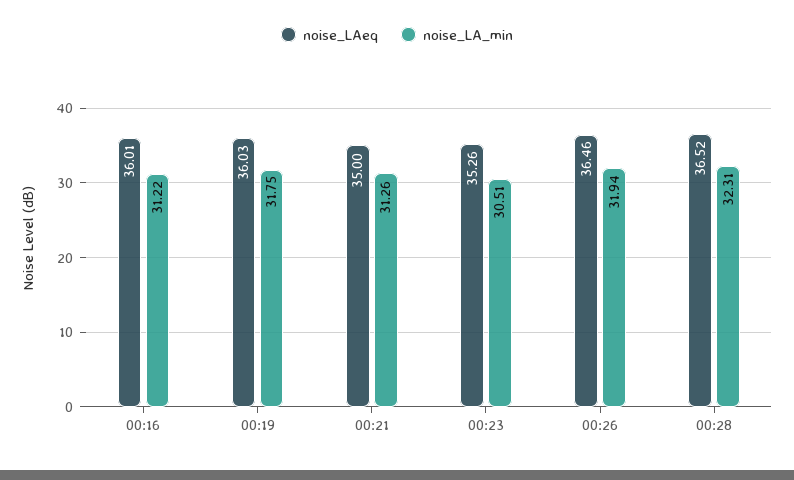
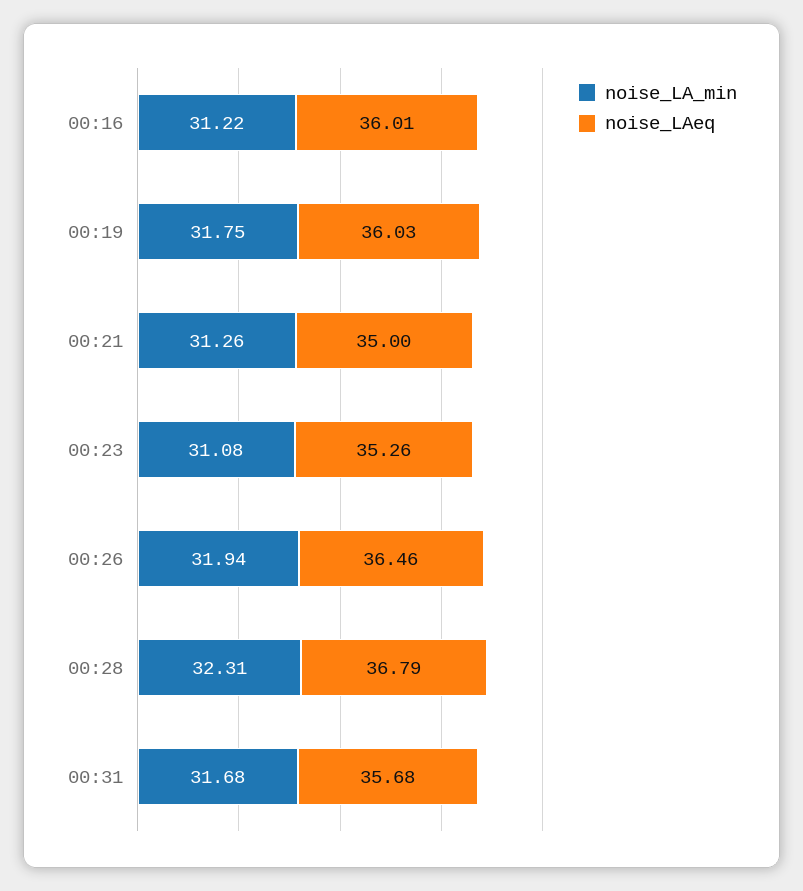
noise_LA_min, 00:23: 30.51 -> 31.08
noise_LAeq, 00:28: 36.52 -> 36.79
noise_LA_min, 00:31: none -> 31.68
noise_LAeq, 00:31: none -> 35.68

